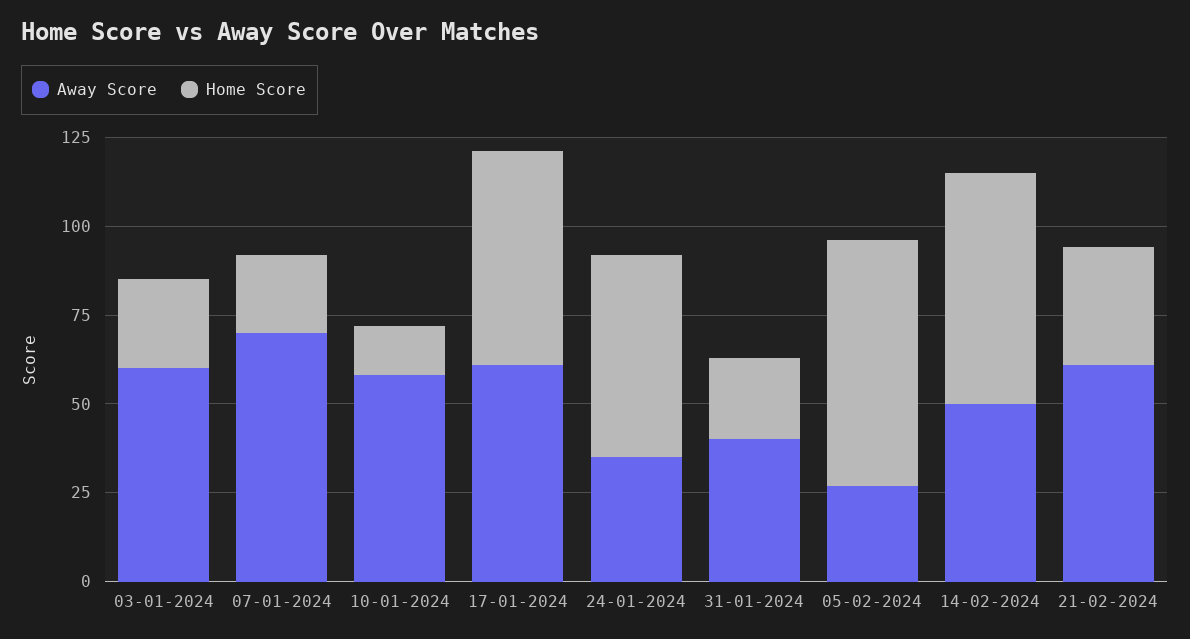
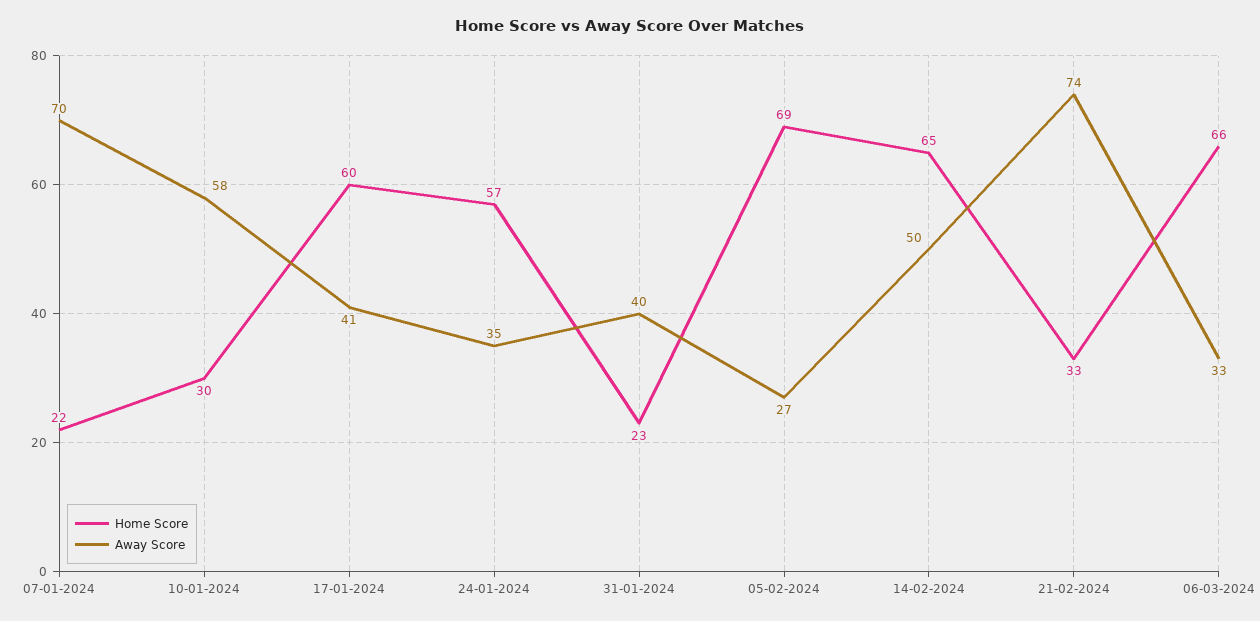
Away Score, 03-01-2024: 60 -> none
Home Score, 03-01-2024: 25 -> none
Home Score, 10-01-2024: 15 -> 30
Away Score, 17-01-2024: 60 -> 41
Away Score, 21-02-2024: 60 -> 74
Home Score, 06-03-2024: none -> 66
Away Score, 06-03-2024: none -> 33

